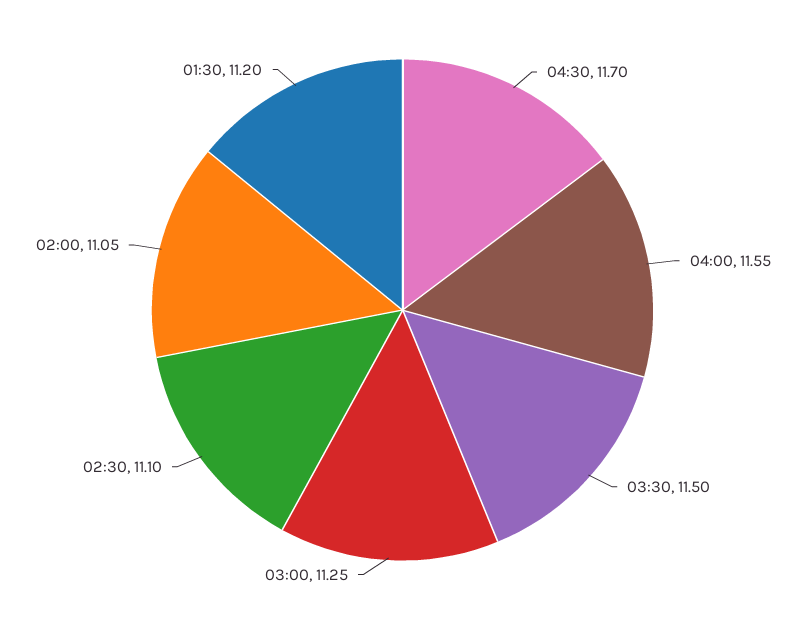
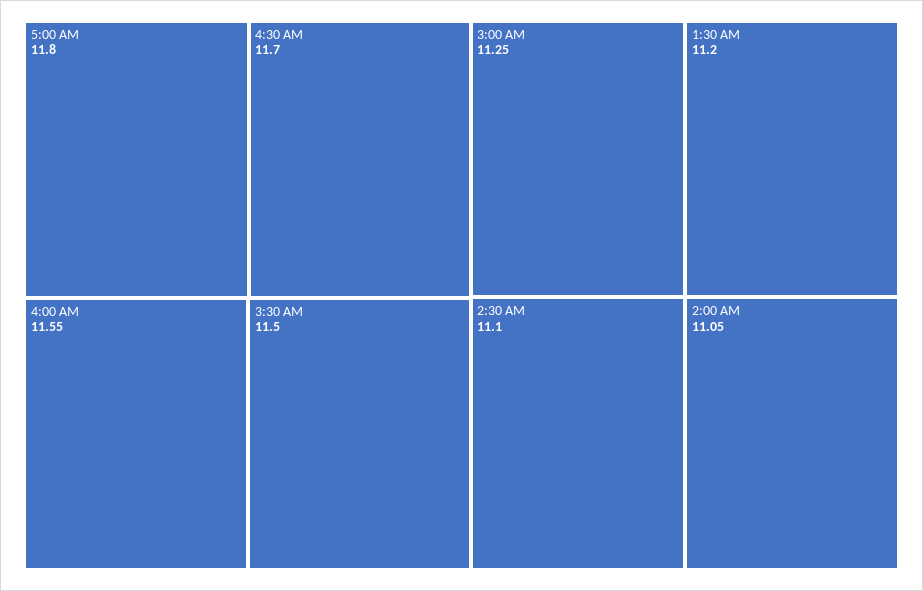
5:00 AM: none -> 11.8

